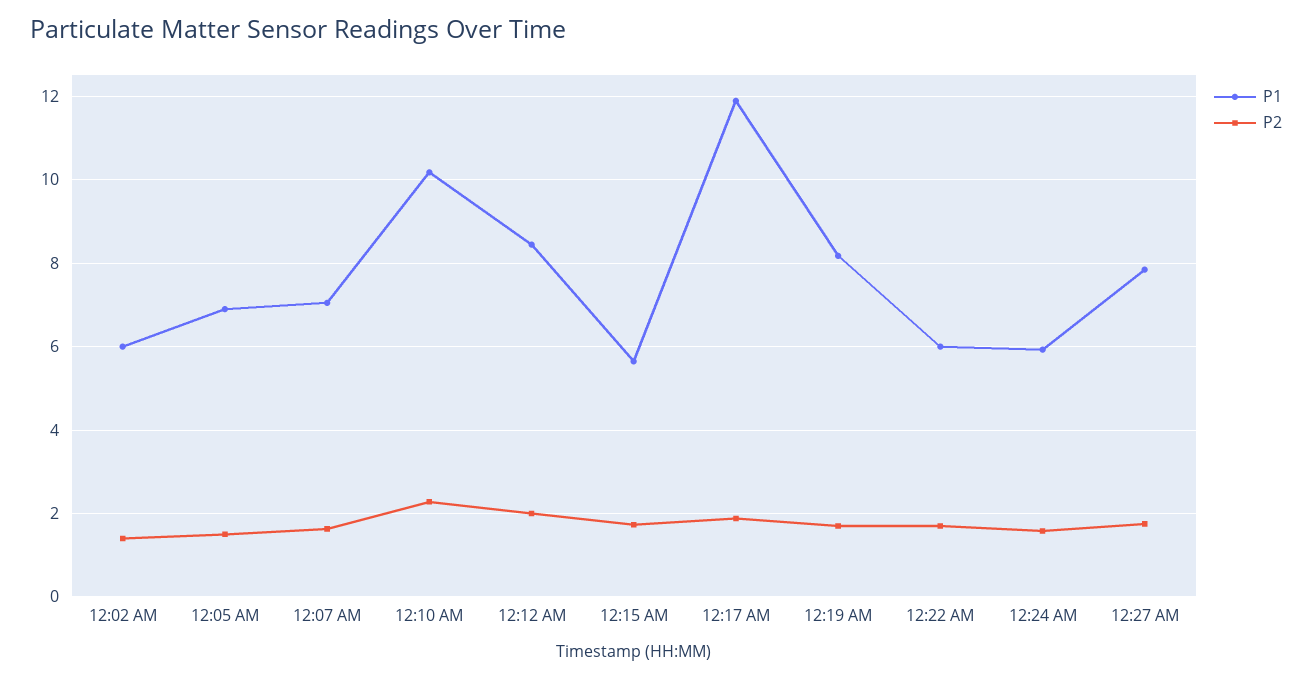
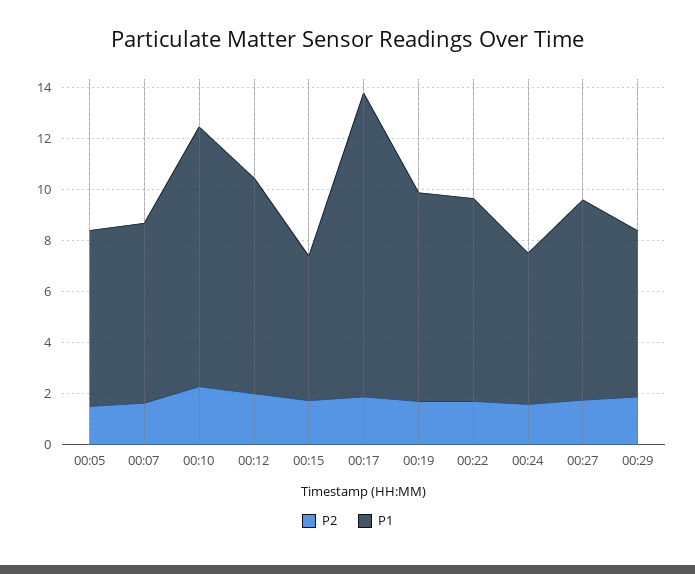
P1, 12:02 AM: 6 -> none
P2, 12:02 AM: 1.4 -> none
P1, 12:22 AM: 6 -> 8
P2, 00:29: none -> 2
P1, 00:29: none -> 6.5

